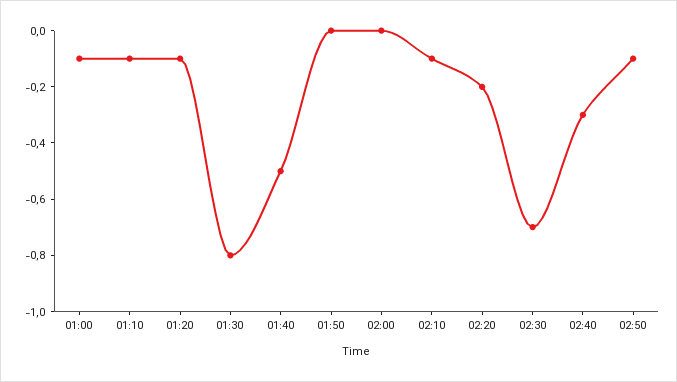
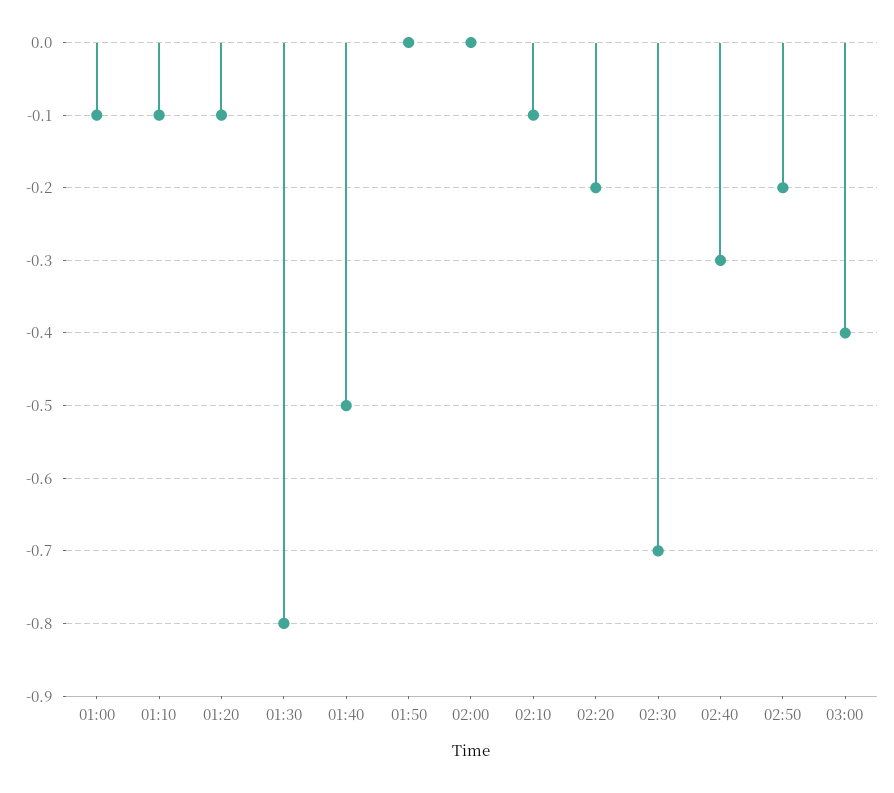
02:50: -0.1 -> -0.2
03:00: none -> -0.4

